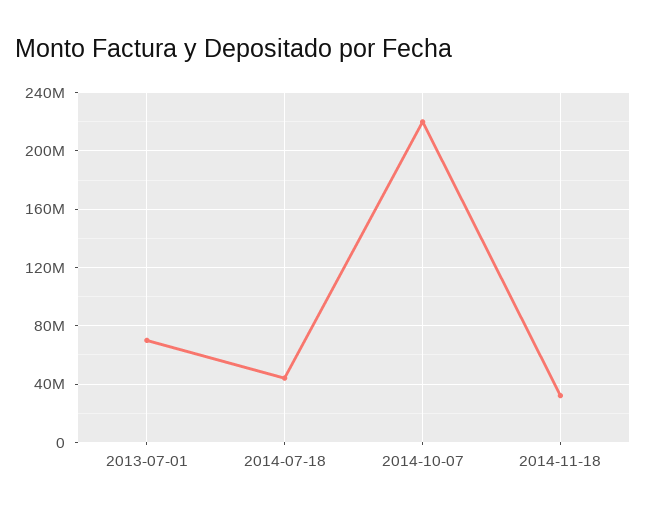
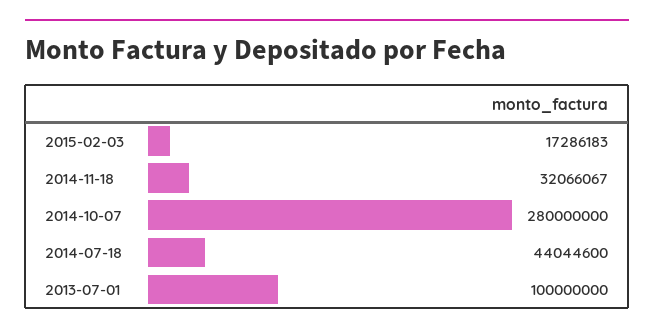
2013-07-01: 70000000 -> 100000000
2014-10-07: 220000000 -> 280000000
2015-02-03: none -> 17286183

